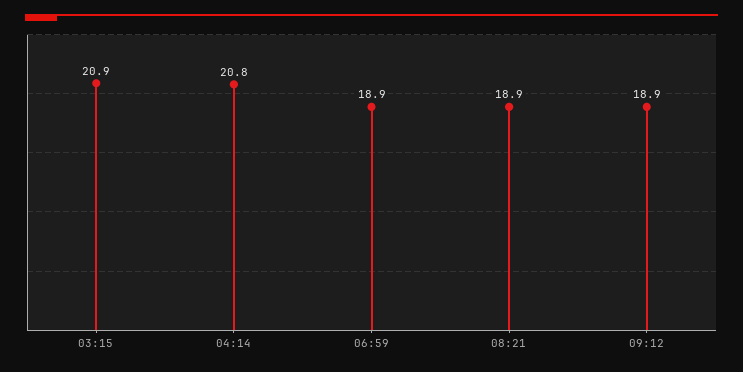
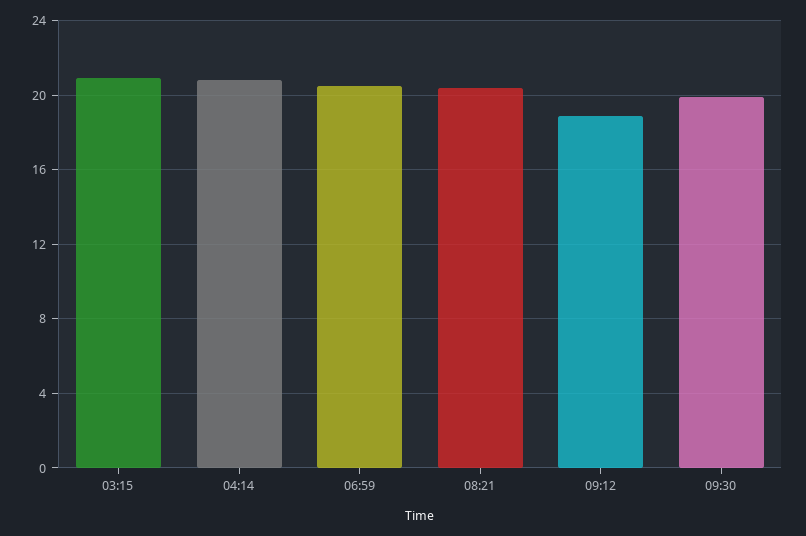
06:59: 18.9 -> 20.5
08:21: 18.9 -> 20.5
09:30: none -> 20

